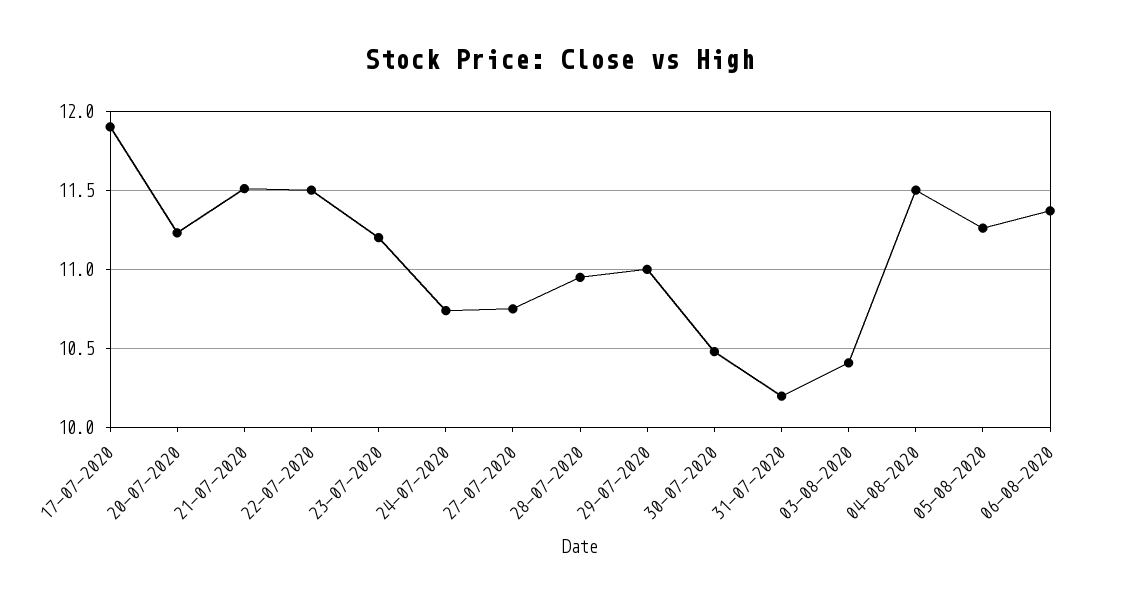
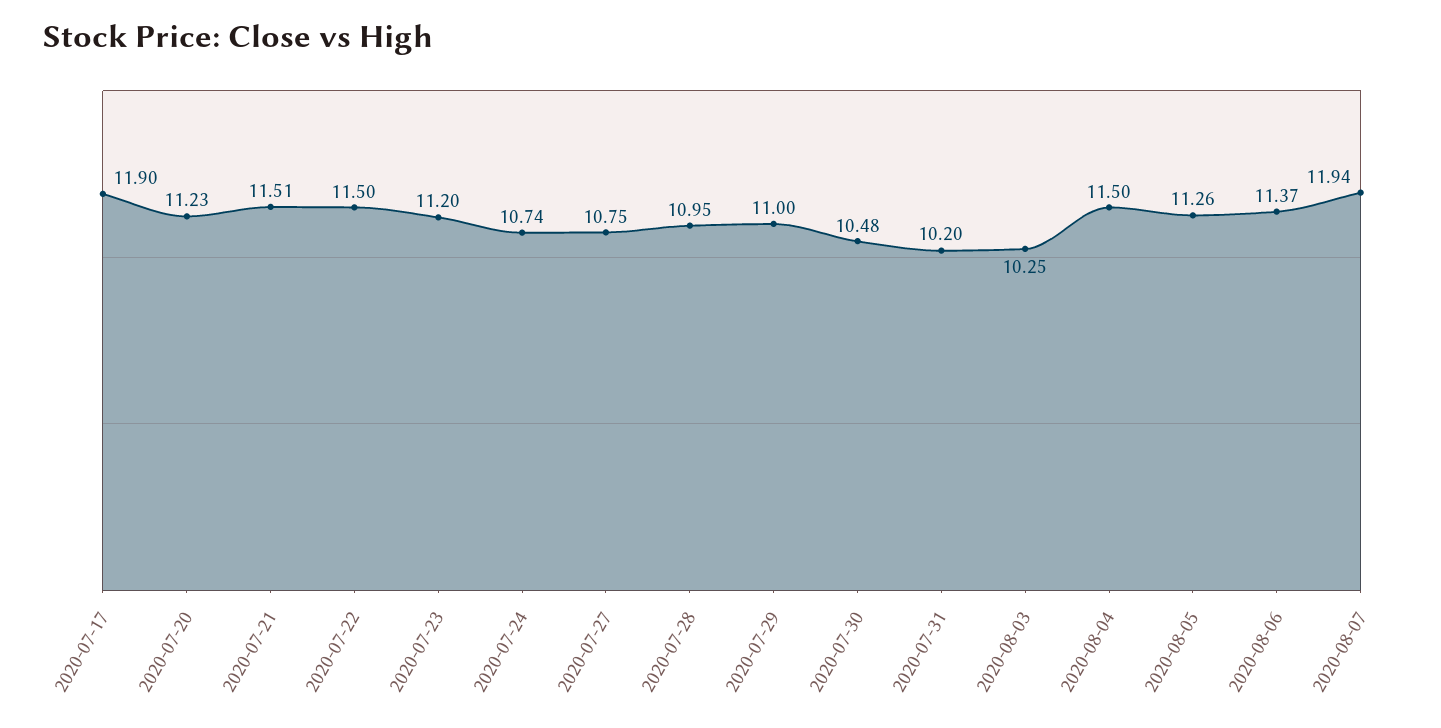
03-08-2020: 10.4 -> 10.25
2020-08-07: none -> 11.94

